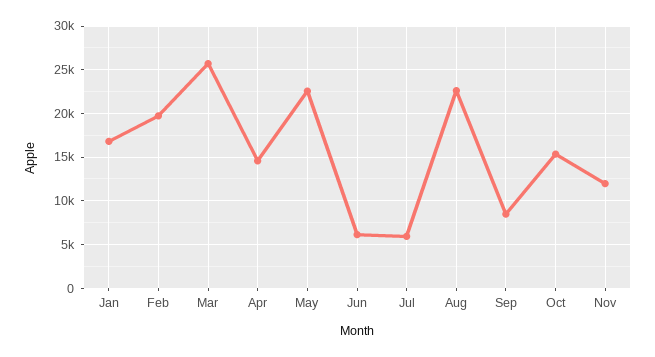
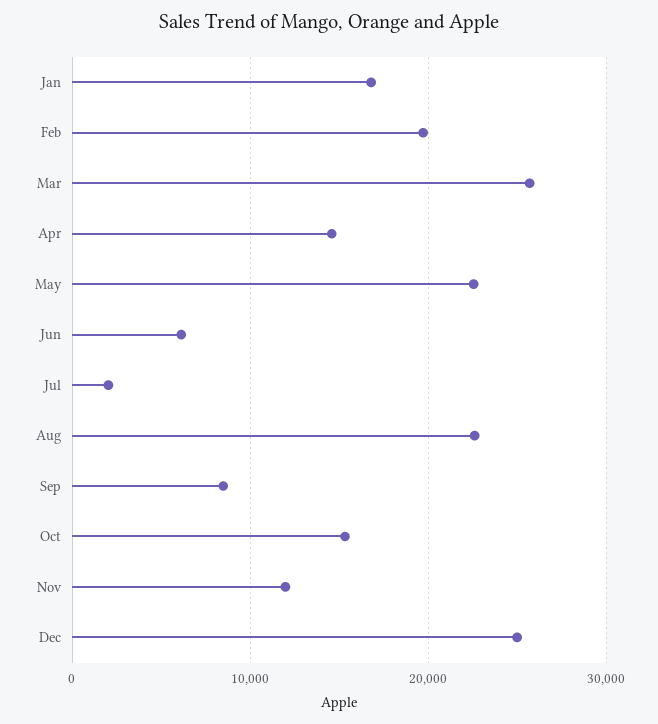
Jul: 6000 -> 2000
Dec: none -> 25000

